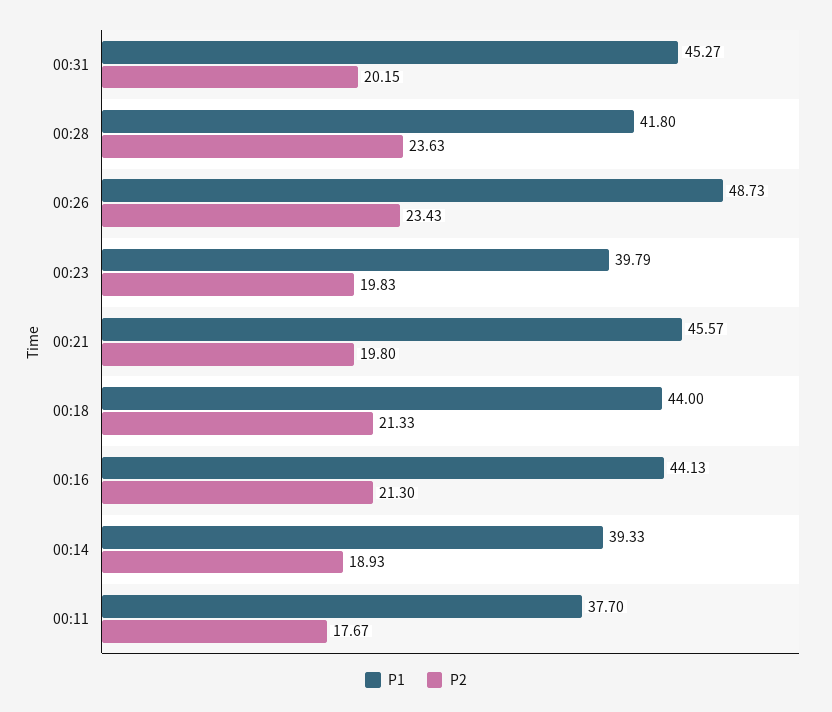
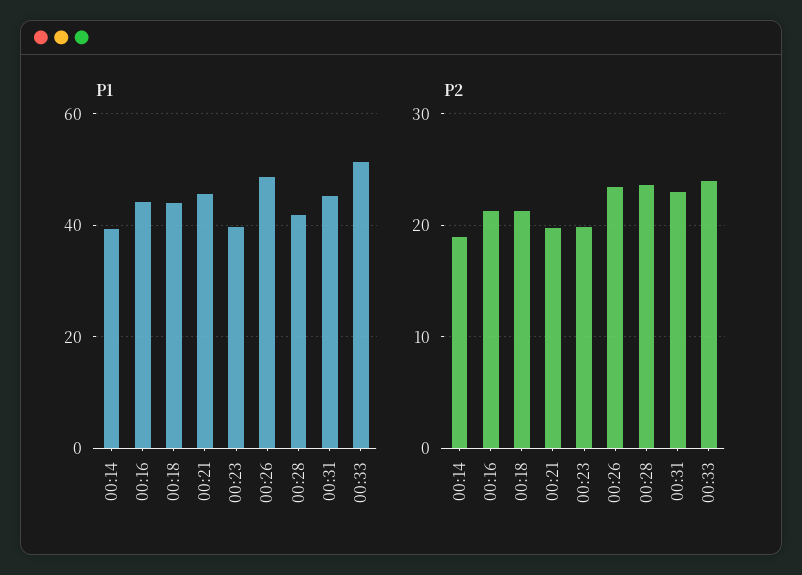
P2, 00:31: 20.15 -> 23
P1, 00:11: 37.7 -> none
P2, 00:11: 17.67 -> none
P1, 00:33: none -> 52
P2, 00:33: none -> 24

